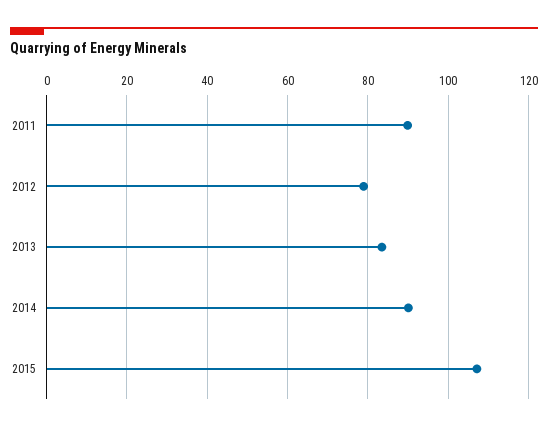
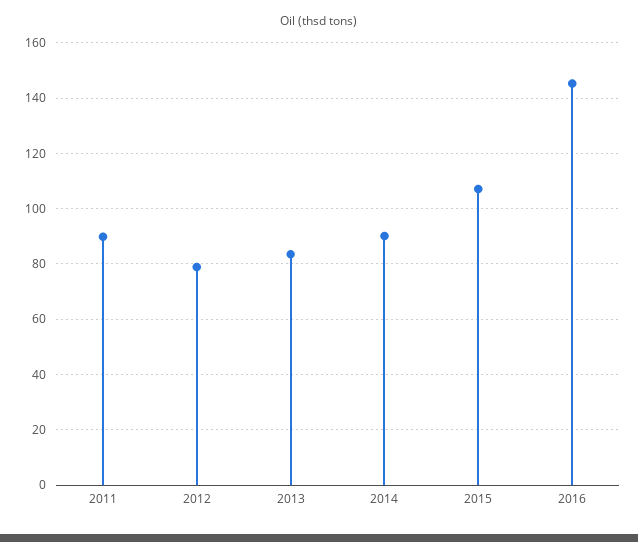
2016: none -> 145

